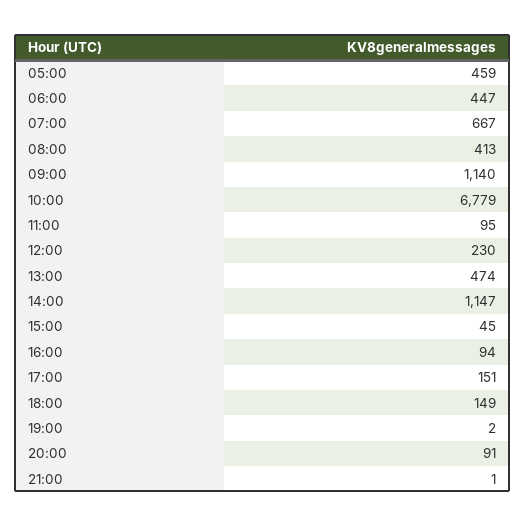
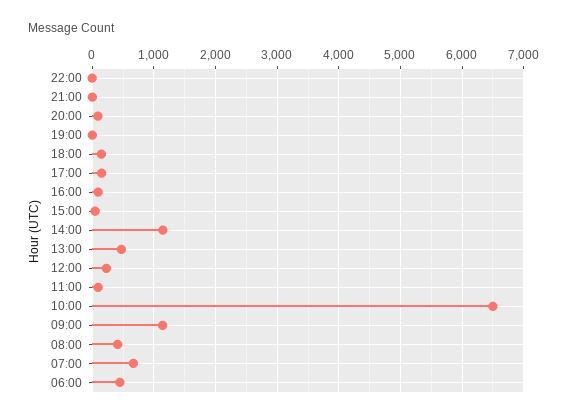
05:00: 459 -> none
10:00: 6779 -> 6500
22:00: none -> 0

